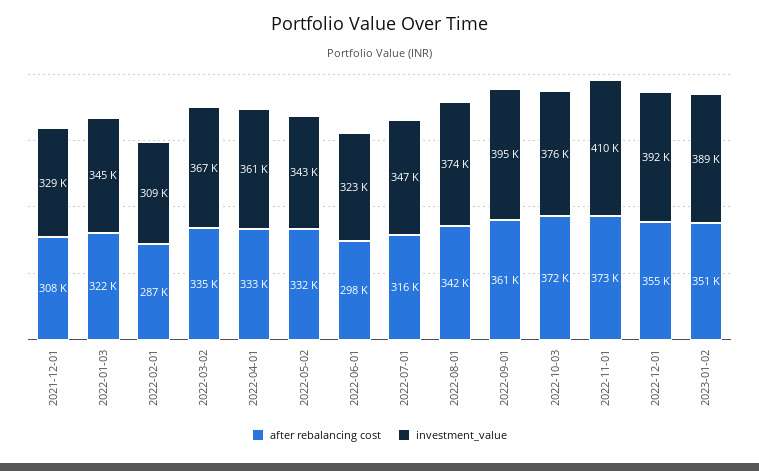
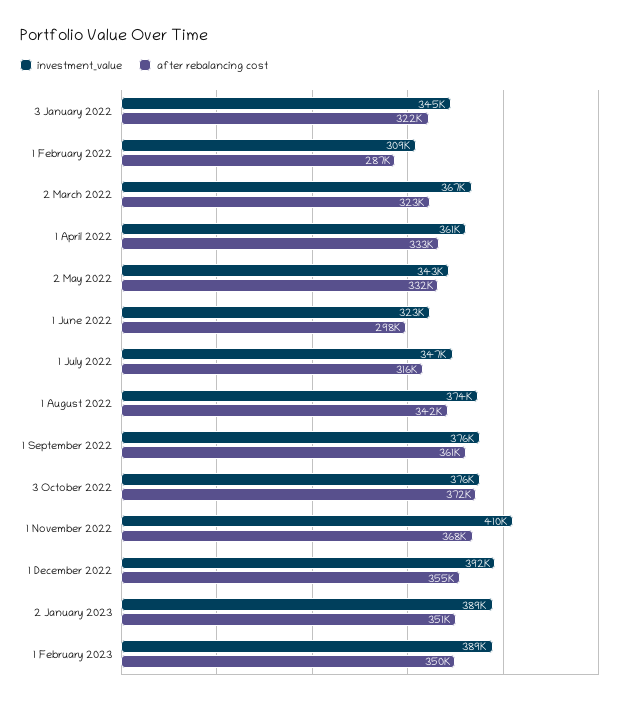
after rebalancing cost, 2021-12-01: 308000 -> none
investment_value, 2021-12-01: 329000 -> none
after rebalancing cost, 2022-03-02: 335000 -> 323000
investment_value, 2022-09-01: 395000 -> 376000
after rebalancing cost, 2022-11-01: 373000 -> 368000
investment_value, 1 February 2023: none -> 389000
after rebalancing cost, 1 February 2023: none -> 350000

